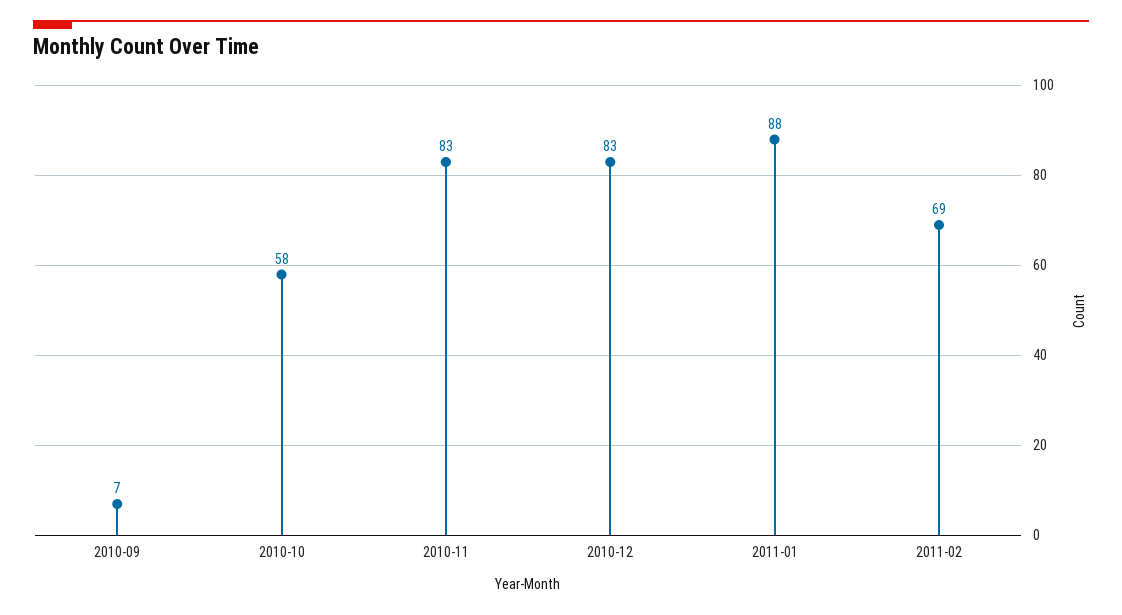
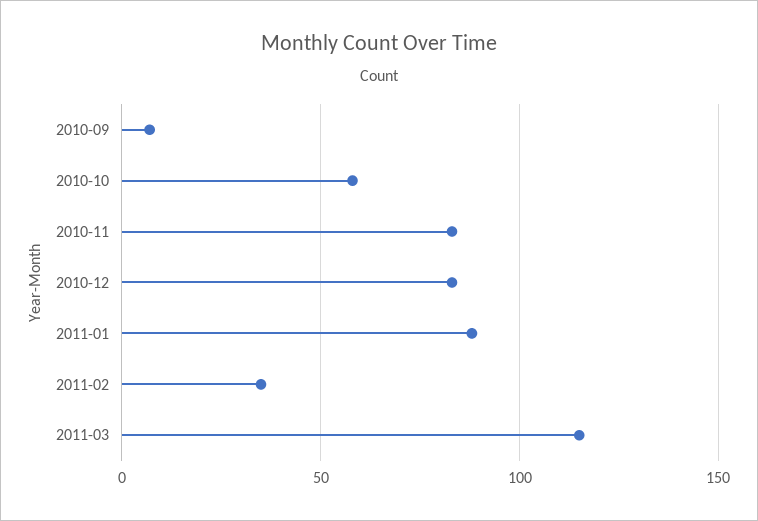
2011-02: 69 -> 35
2011-03: none -> 115

